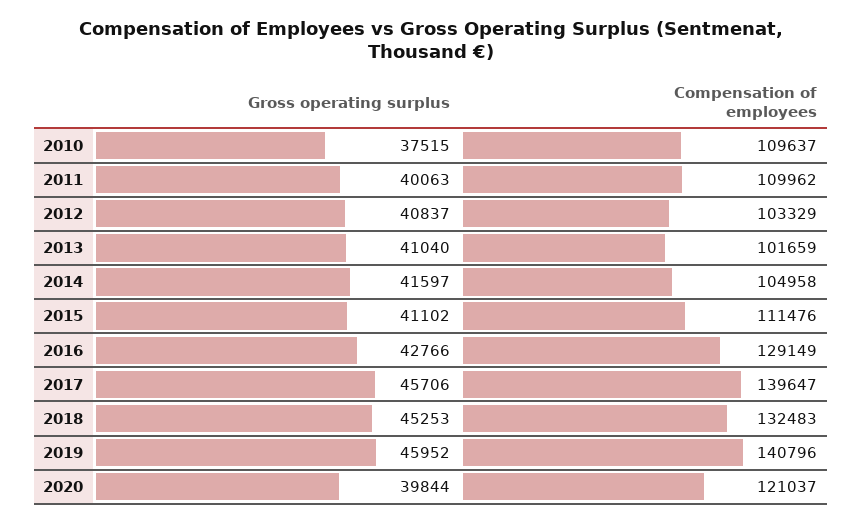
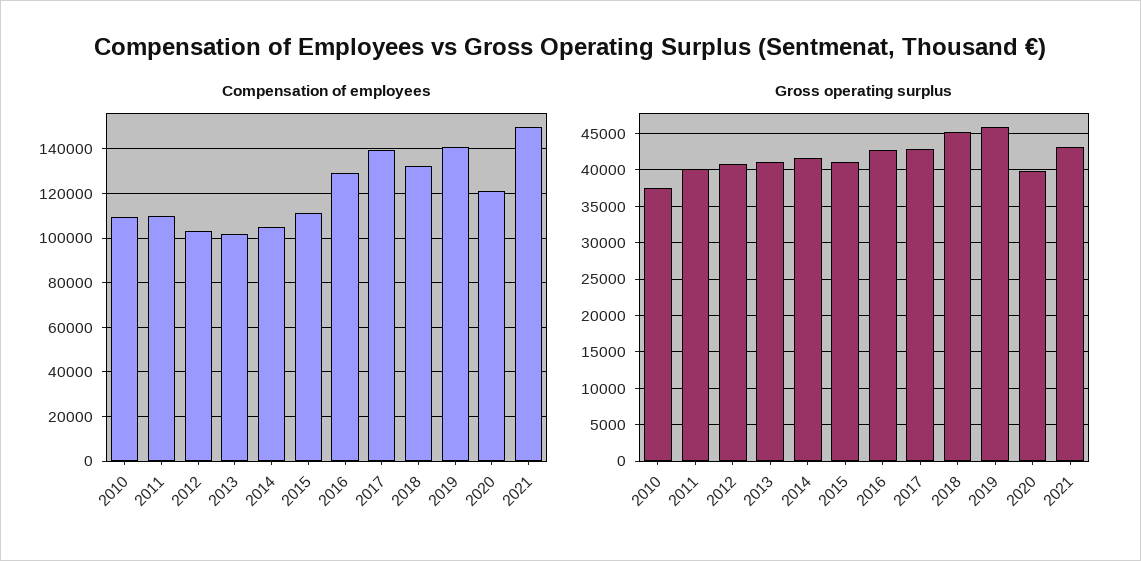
Gross operating surplus, 2017: 45706 -> 43000
Compensation of employees, 2021: none -> 150000
Gross operating surplus, 2021: none -> 43000

